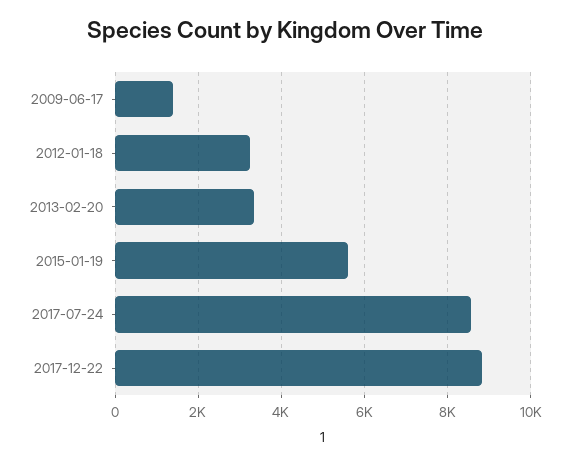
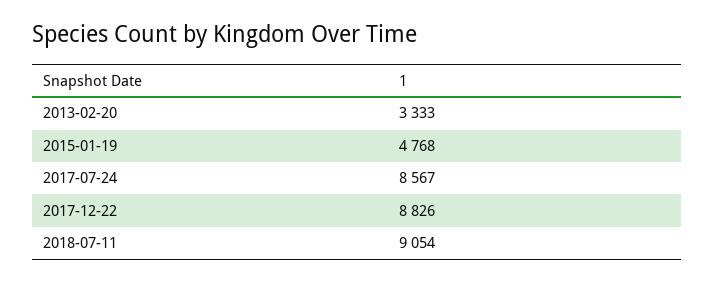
2009-06-17: 1400 -> none
2012-01-18: 3200 -> none
2015-01-19: 5600 -> 4768
2018-07-11: none -> 9054

